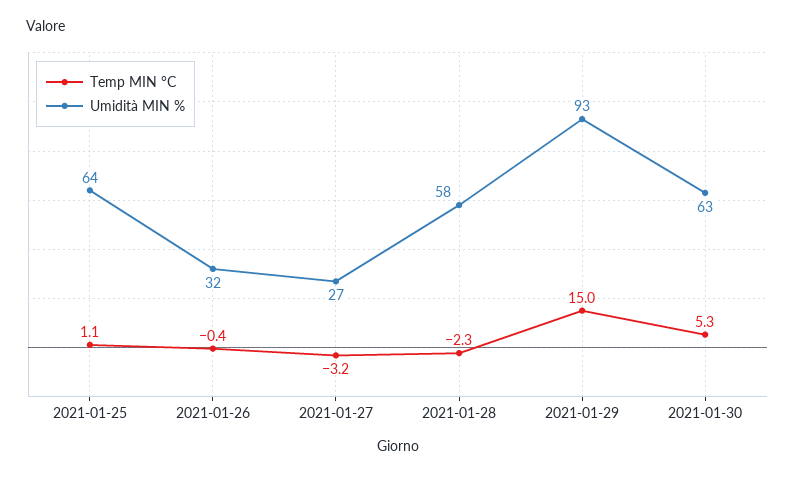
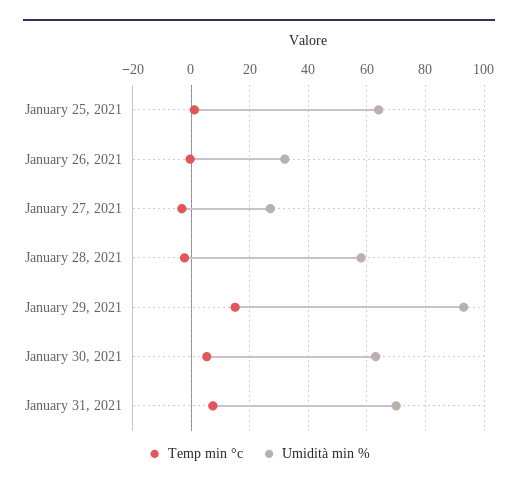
Temp MIN °C, January 31, 2021: none -> 7.5
Umidità MIN %, January 31, 2021: none -> 70

